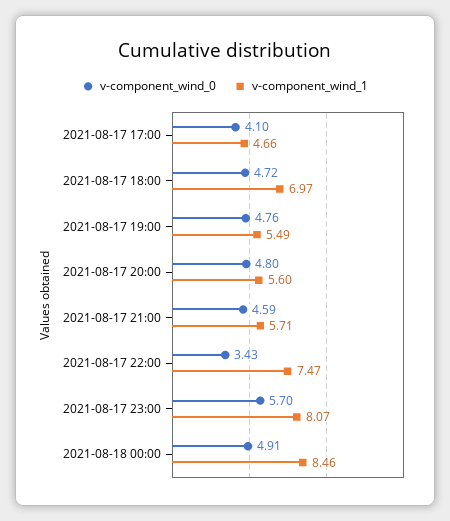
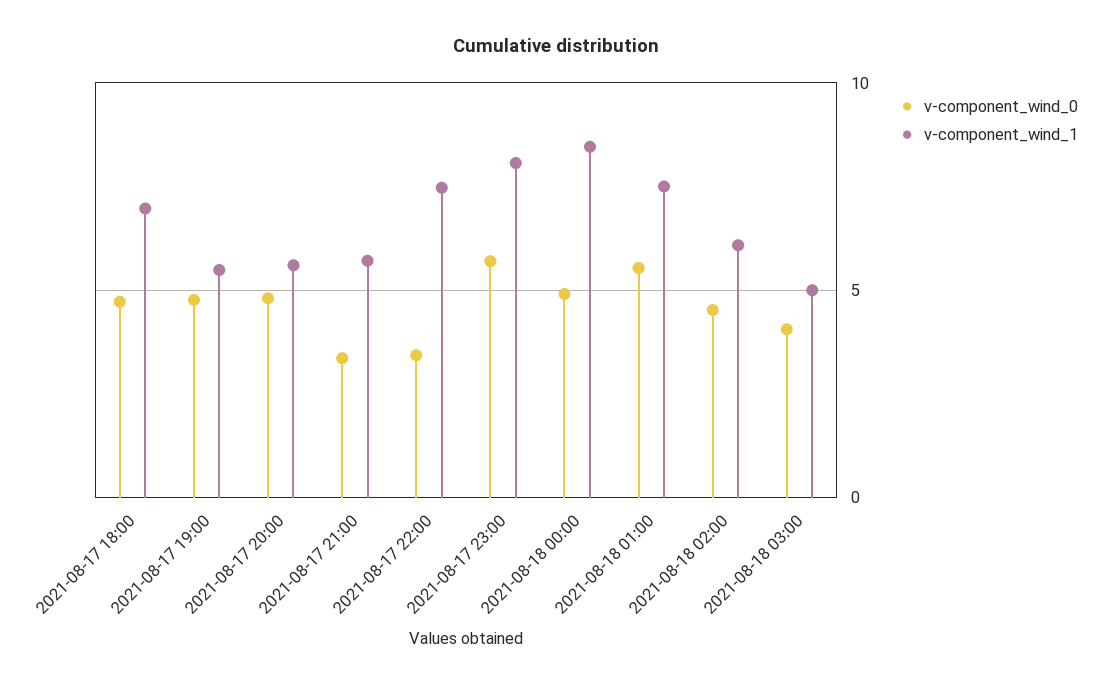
v-component_wind_0, 2021-08-17 17:00: 4.1 -> none
v-component_wind_1, 2021-08-17 17:00: 4.66 -> none
v-component_wind_0, 2021-08-17 21:00: 4.59 -> 3.5
v-component_wind_0, 2021-08-18 01:00: none -> 5.5
v-component_wind_1, 2021-08-18 01:00: none -> 7.5
v-component_wind_0, 2021-08-18 02:00: none -> 4.5
v-component_wind_1, 2021-08-18 02:00: none -> 6
v-component_wind_0, 2021-08-18 03:00: none -> 4
v-component_wind_1, 2021-08-18 03:00: none -> 5

